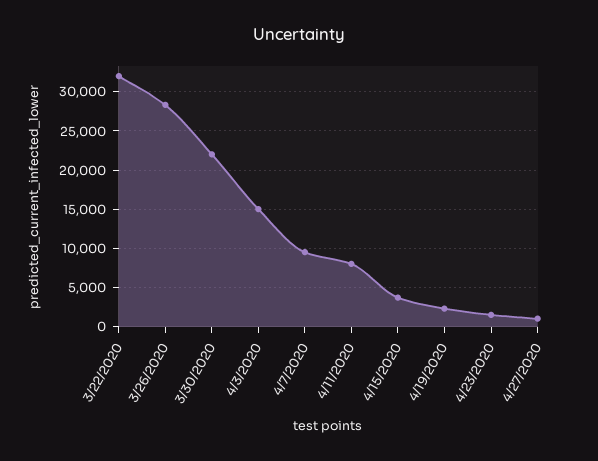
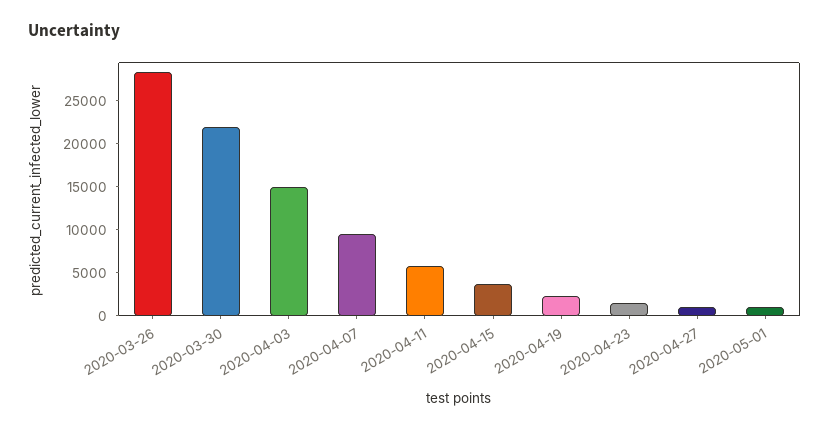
3/22/2020: 32000 -> none
4/11/2020: 8000 -> 6000
2020-05-01: none -> 1000

